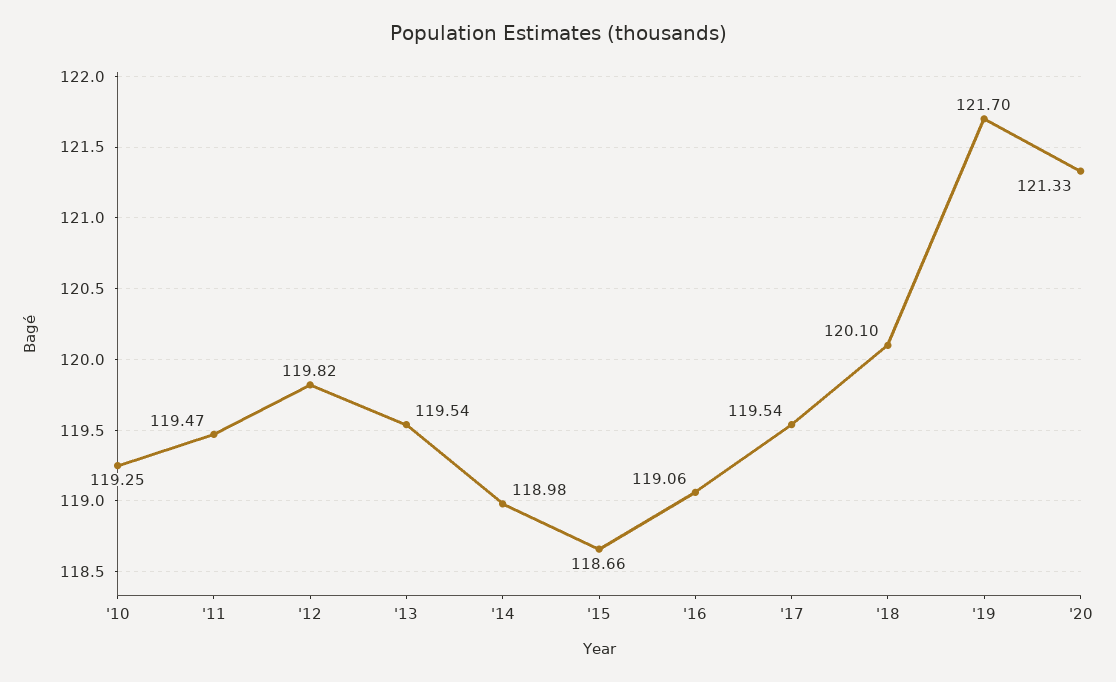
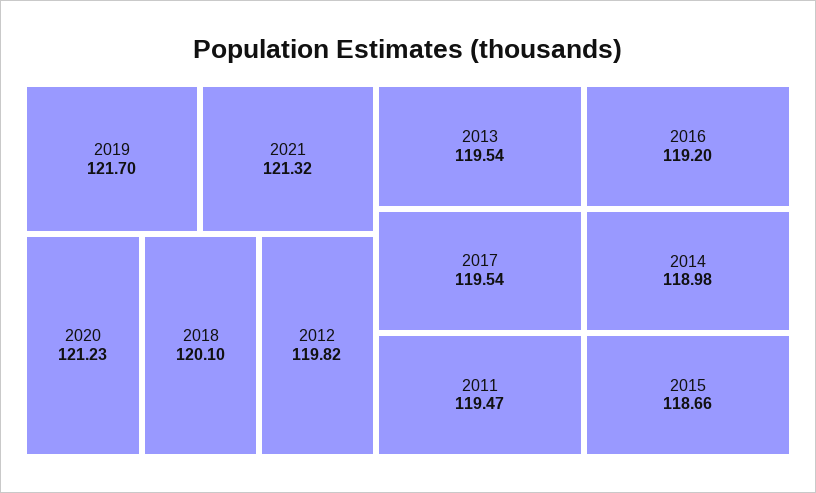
'10: 119.25 -> none
'16: 119.06 -> 119.2
'20: 121.33 -> 121.23
2021: none -> 121.32

